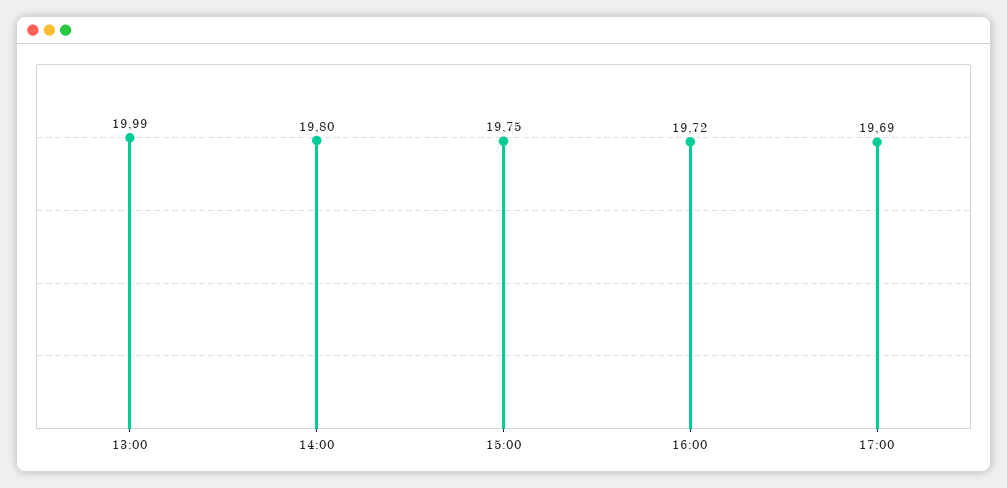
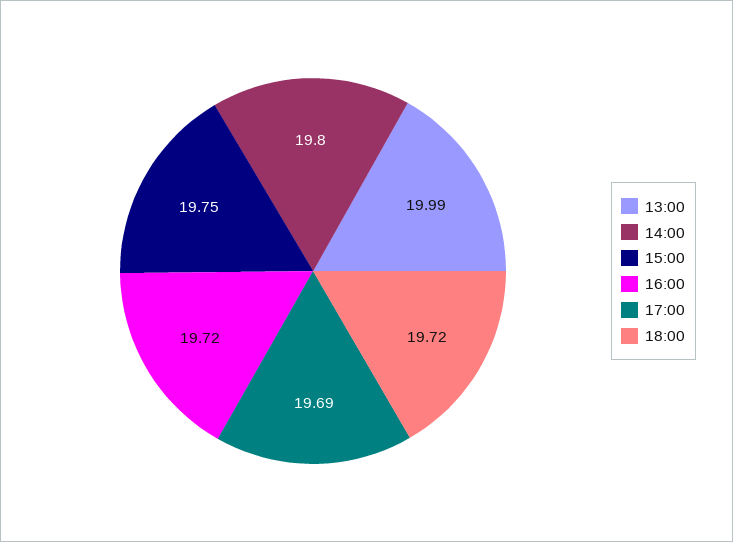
18:00: none -> 19.72

